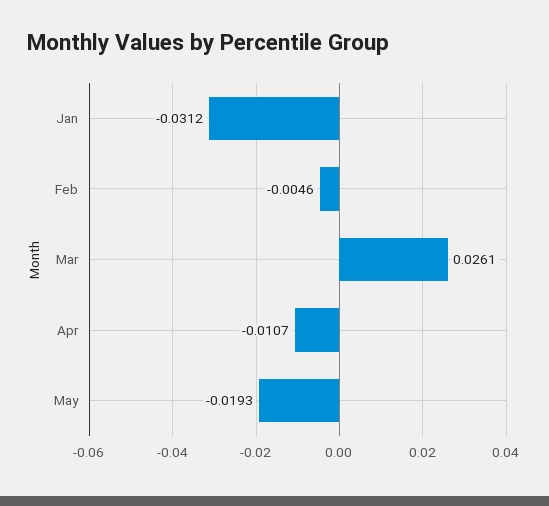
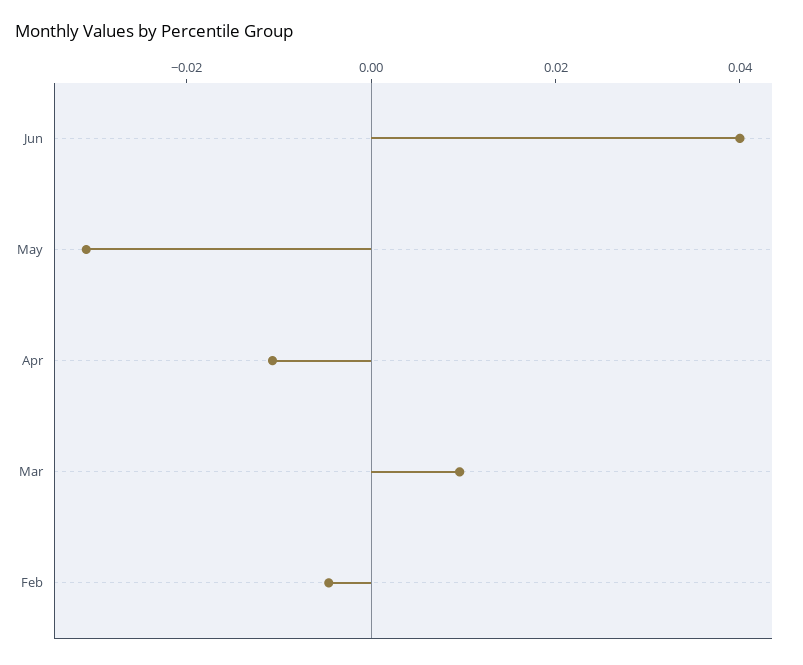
Jan: -0.0312 -> none
Mar: 0.0261 -> 0.01
May: -0.0193 -> -0.03
Jun: none -> 0.04

